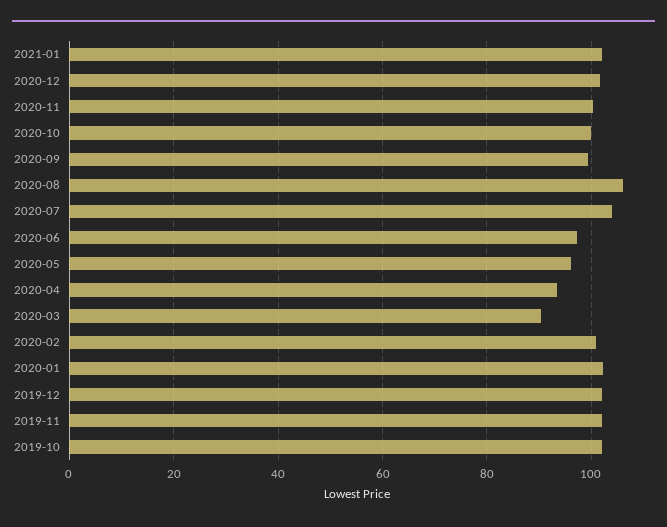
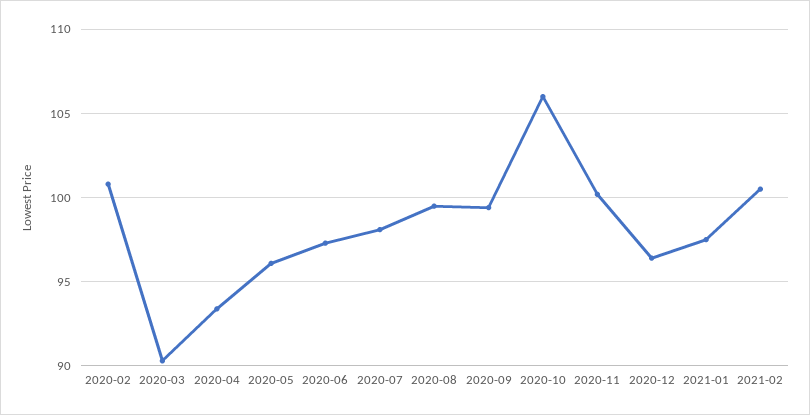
2021-01: 102 -> 97.5
2020-12: 102 -> 96.5
2020-10: 100 -> 106
2020-08: 106 -> 99.5
2020-07: 104 -> 98
2020-01: 102 -> none
2019-12: 102 -> none
2019-11: 102 -> none
2019-10: 102 -> none
2021-02: none -> 100.5

